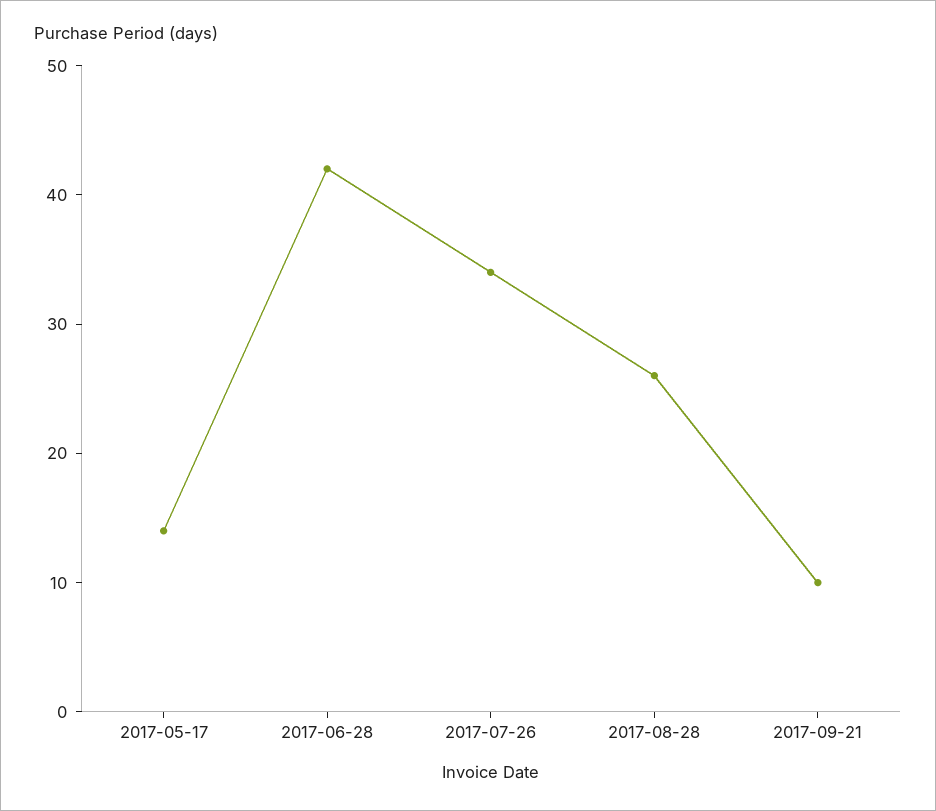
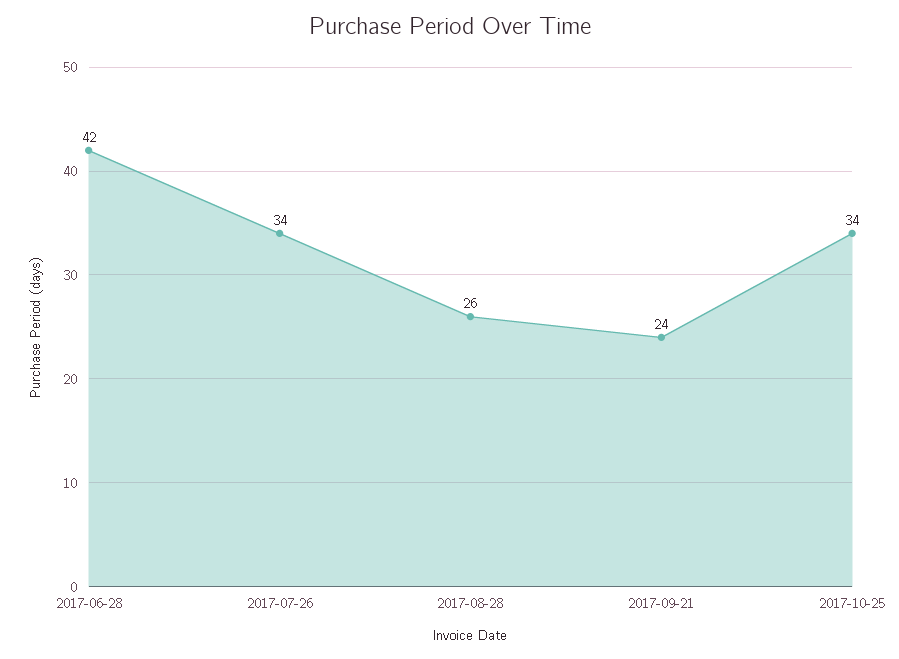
2017-05-17: 14 -> none
2017-09-21: 10 -> 24
2017-10-25: none -> 34

